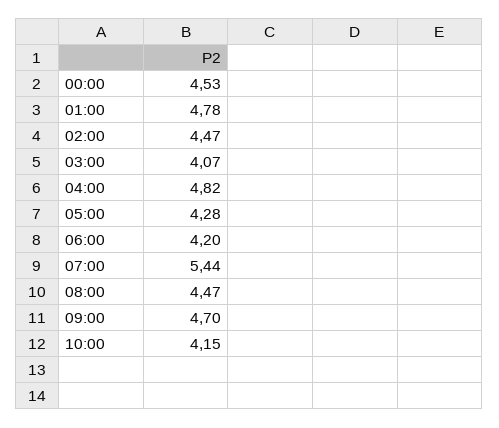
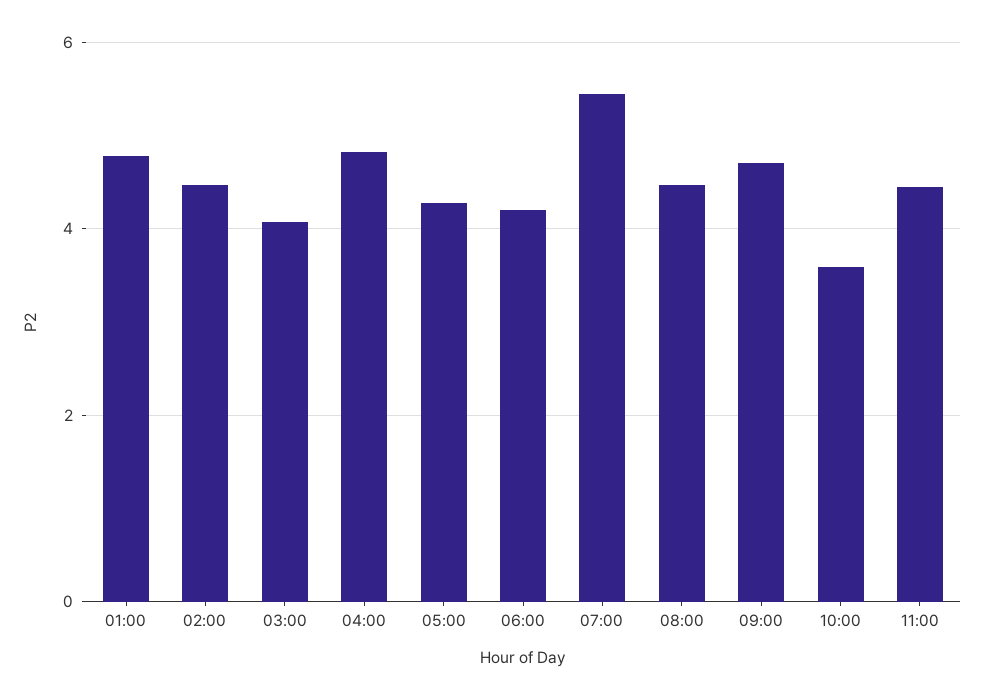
00:00: 4.53 -> none
10:00: 4.15 -> 3.6
11:00: none -> 4.4

